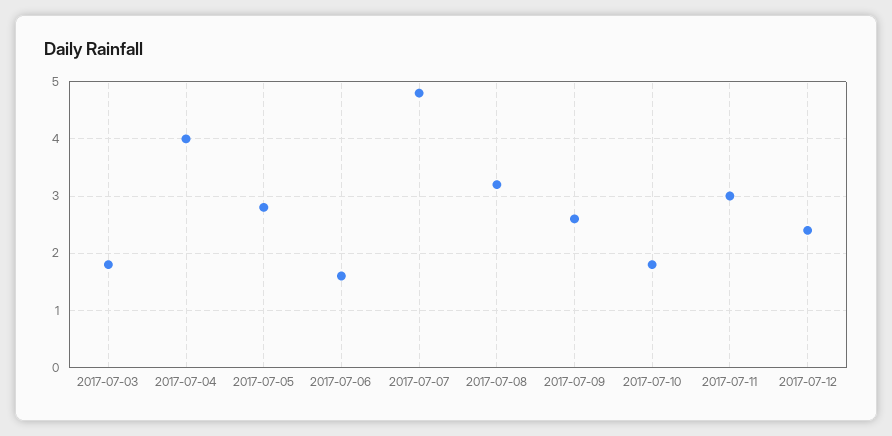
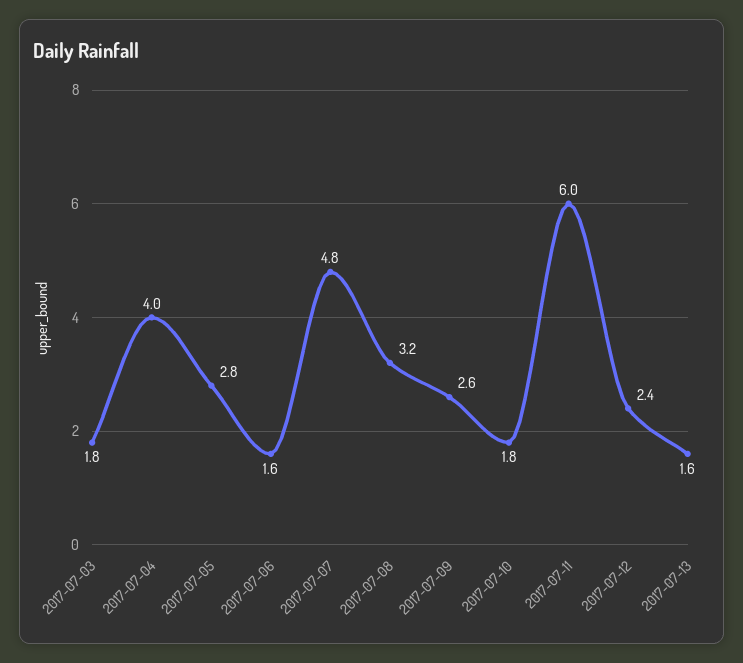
2017-07-11: 3 -> 6
2017-07-13: none -> 1.6

